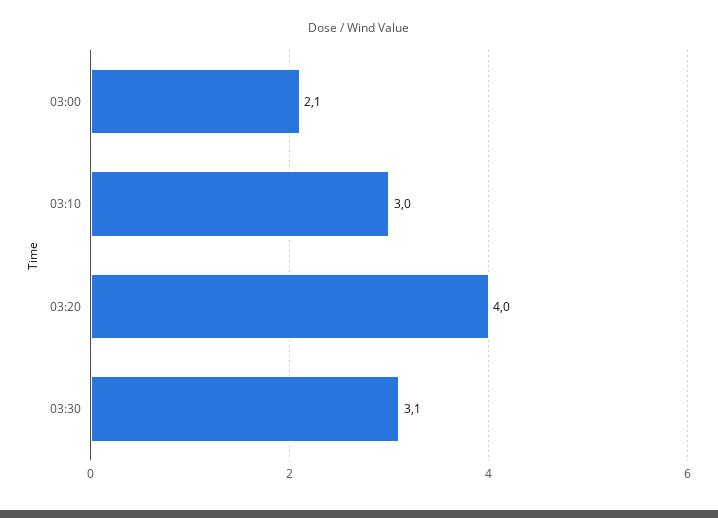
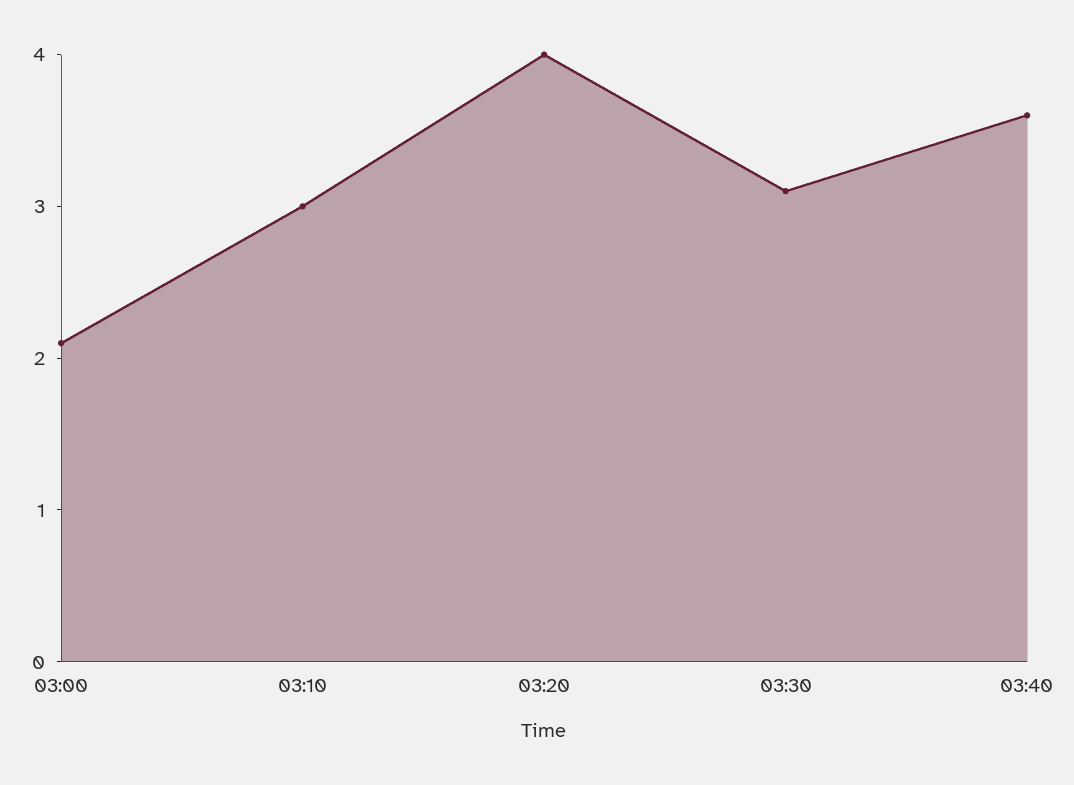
03:40: none -> 3.6

